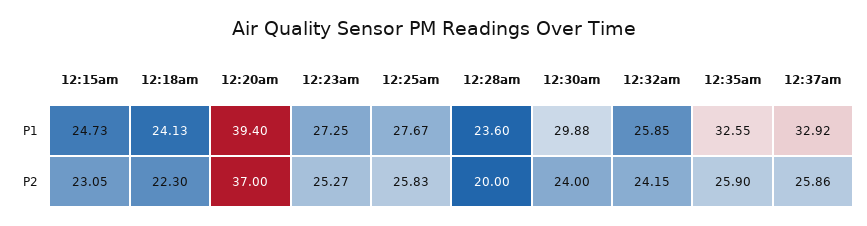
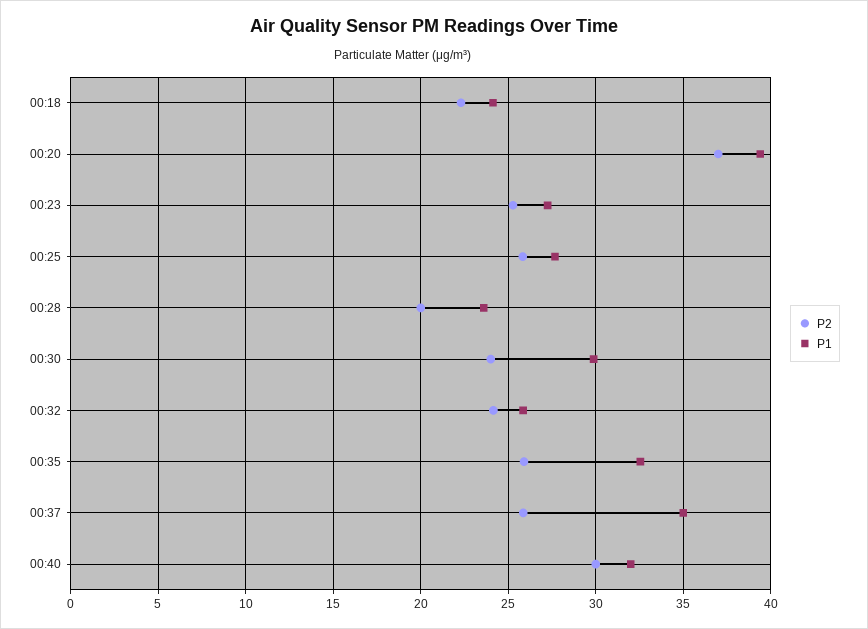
P1, 12:15am: 24.73 -> none
P1, 12:37am: 32.92 -> 35
P2, 12:15am: 23.05 -> none
P2, 00:40: none -> 30
P1, 00:40: none -> 32

